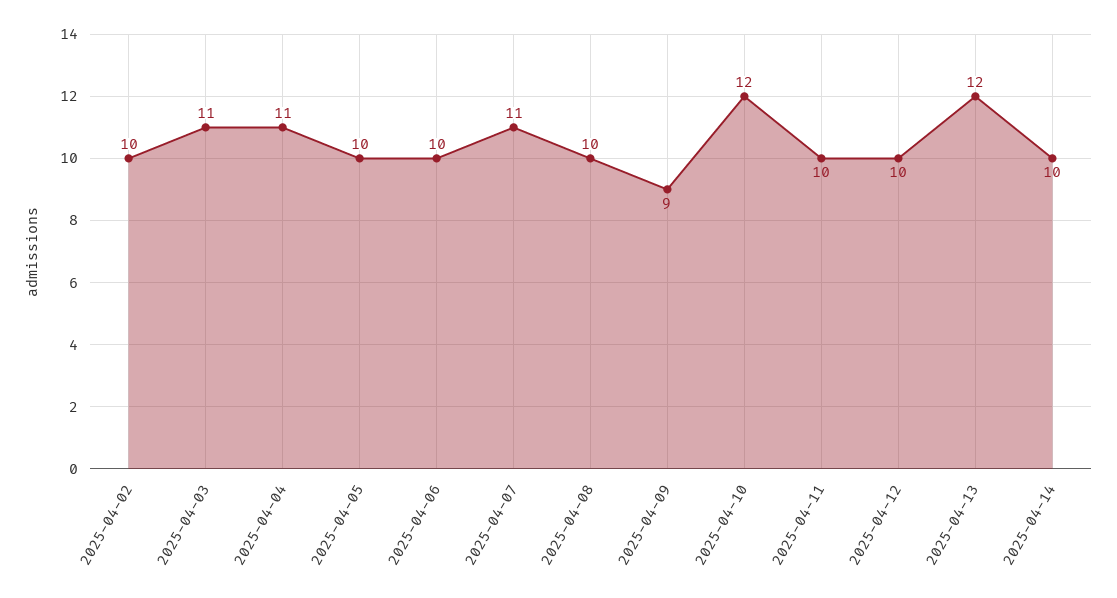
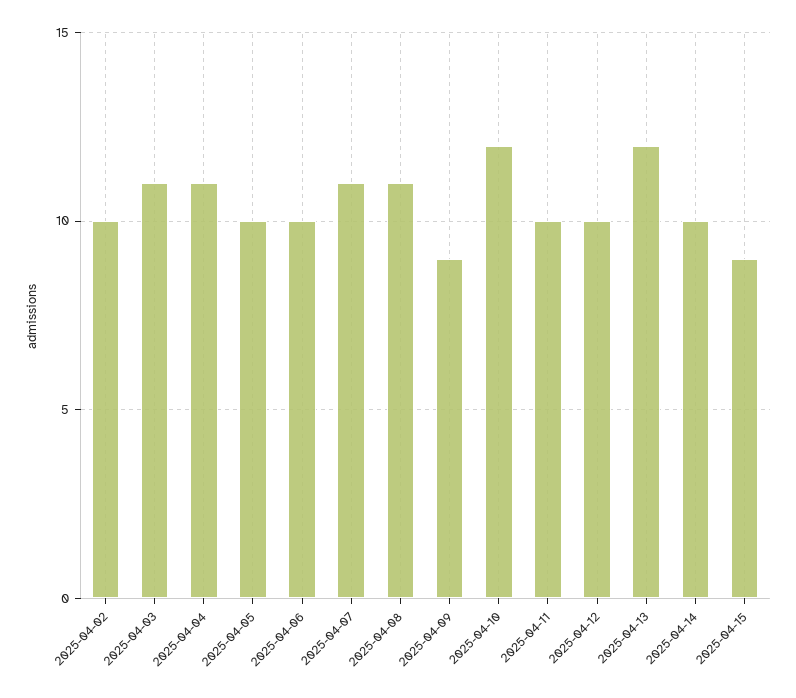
2025-04-08: 10 -> 11
2025-04-15: none -> 9

